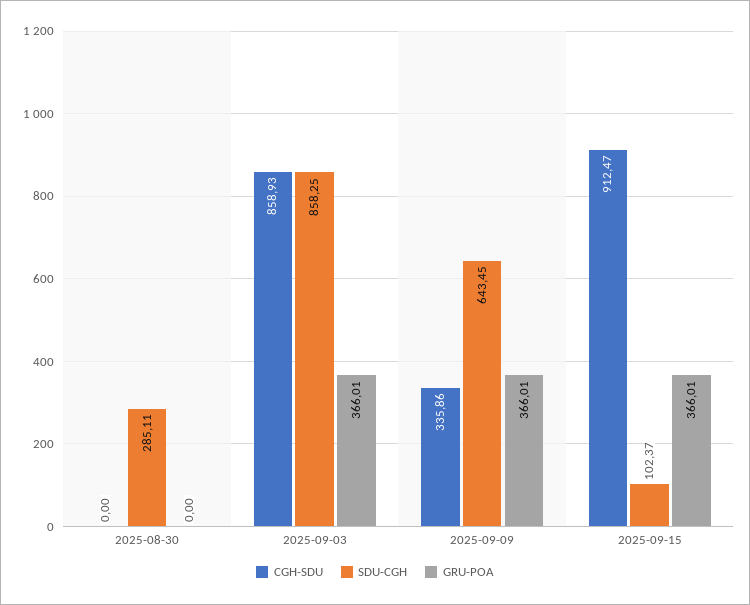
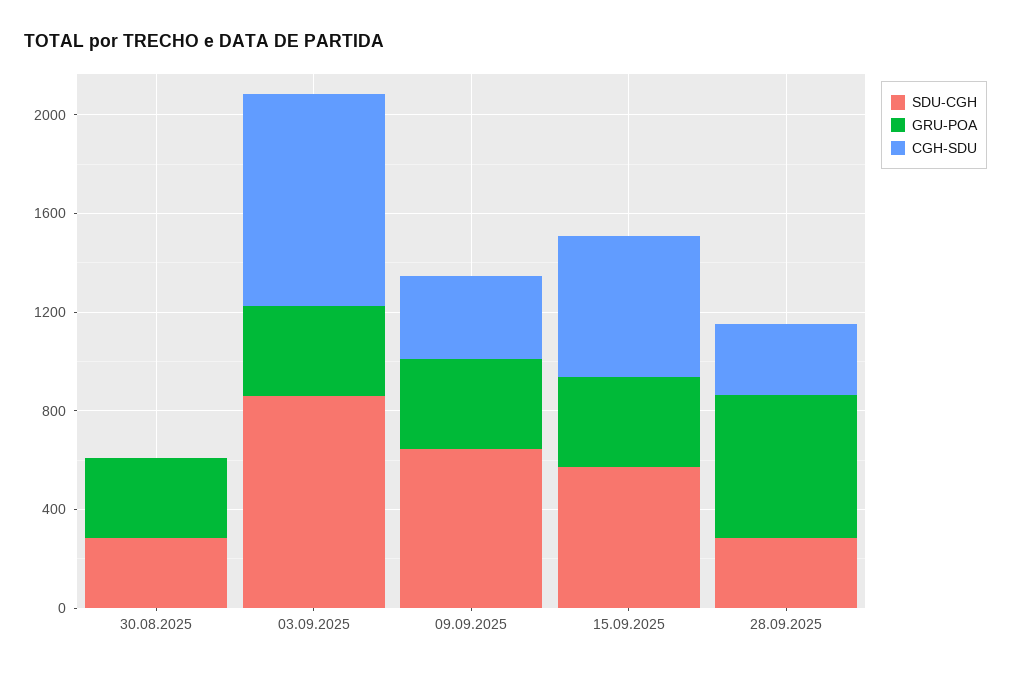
GRU-POA, 2025-08-30: 0 -> 300
CGH-SDU, 2025-09-15: 912.47 -> 600
SDU-CGH, 2025-09-15: 102.37 -> 600
SDU-CGH, 28.09.2025: none -> 300
GRU-POA, 28.09.2025: none -> 600
CGH-SDU, 28.09.2025: none -> 300

